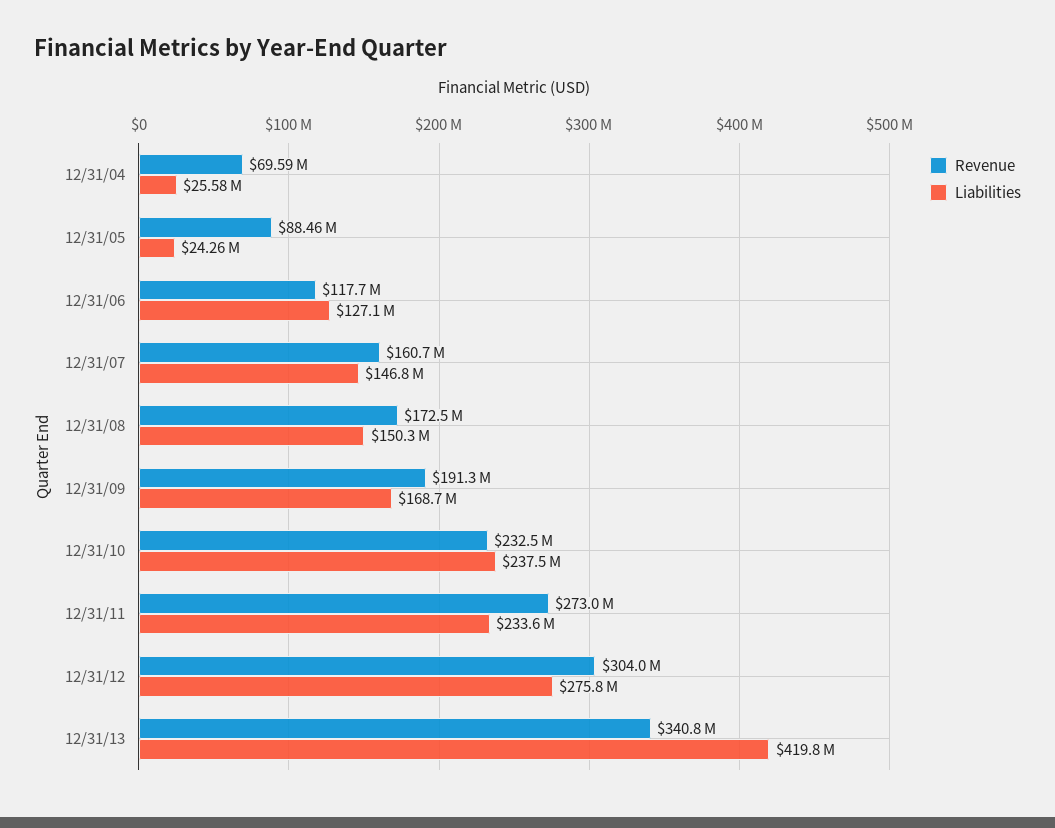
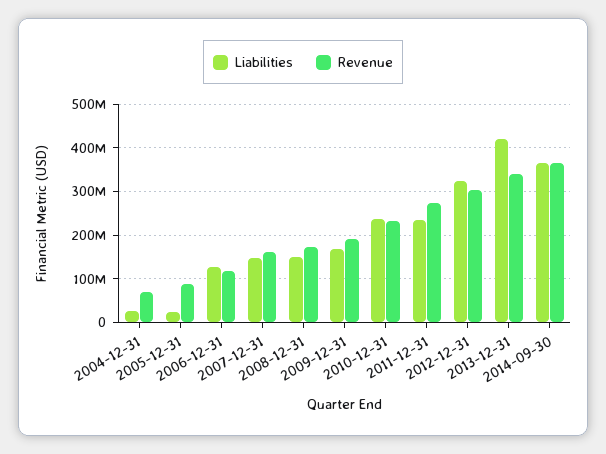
Liabilities, 12/31/12: 275800000 -> 320000000
Liabilities, 2014-09-30: none -> 360000000
Revenue, 2014-09-30: none -> 360000000

